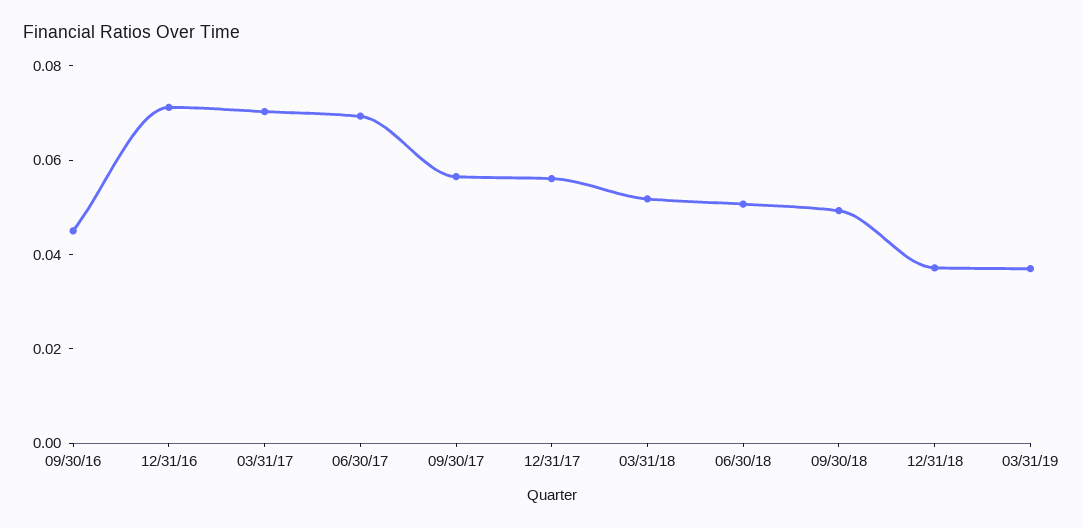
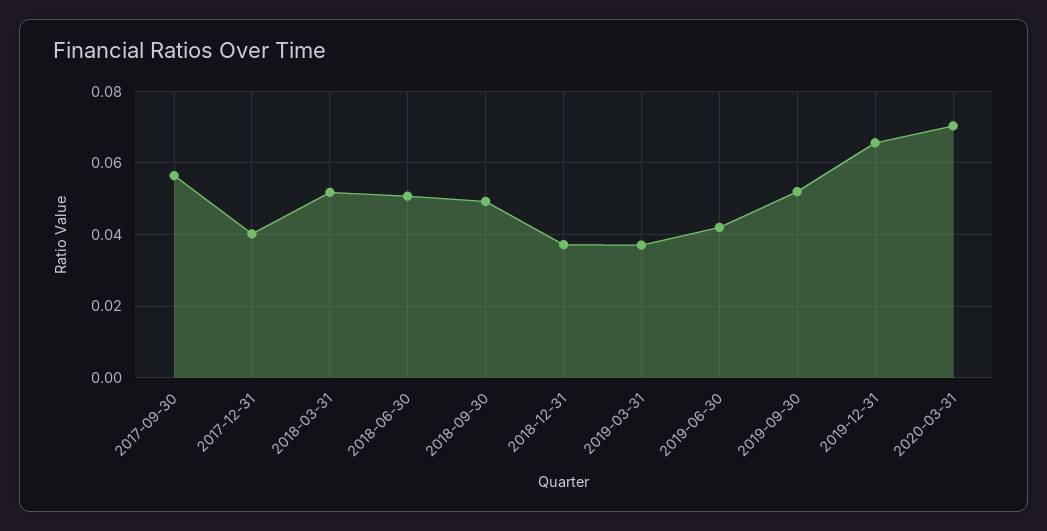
09/30/16: 0.045 -> none
12/31/16: 0.07 -> none
03/31/17: 0.07 -> none
06/30/17: 0.07 -> none
12/31/17: 0.055 -> 0.04
2019-06-30: none -> 0.042
2019-09-30: none -> 0.052
2019-12-31: none -> 0.066
2020-03-31: none -> 0.07

